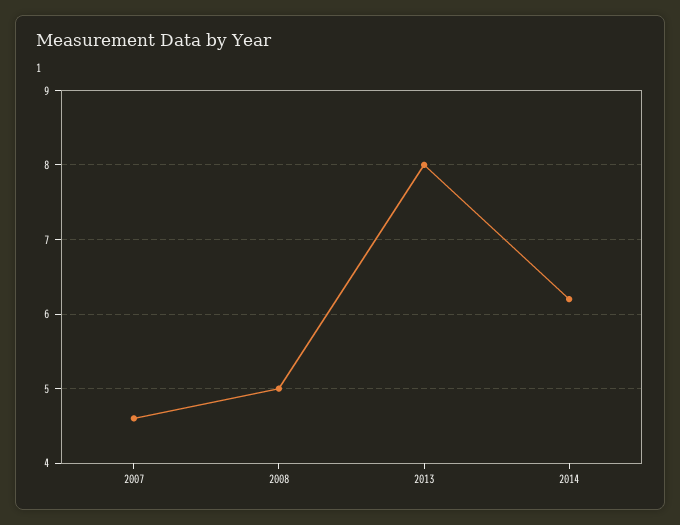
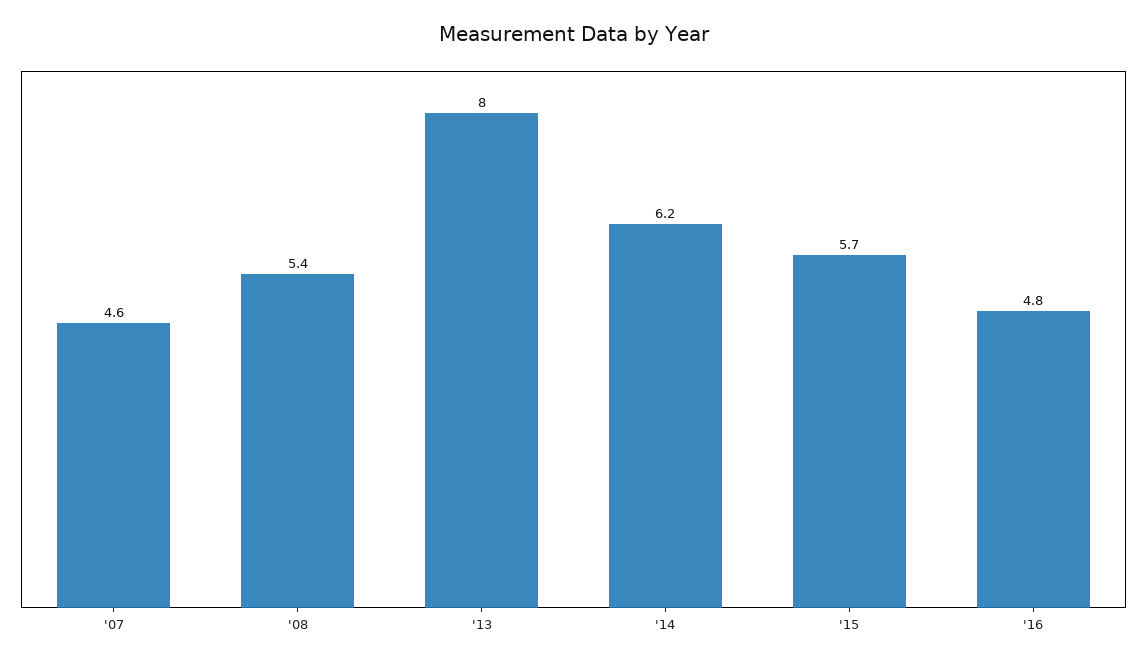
2008: 5 -> 5.4
'15: none -> 5.7
'16: none -> 4.8

